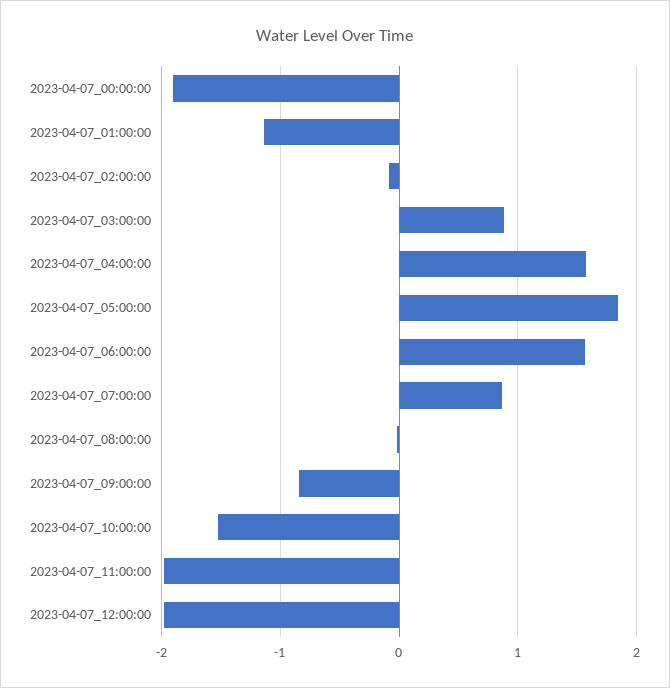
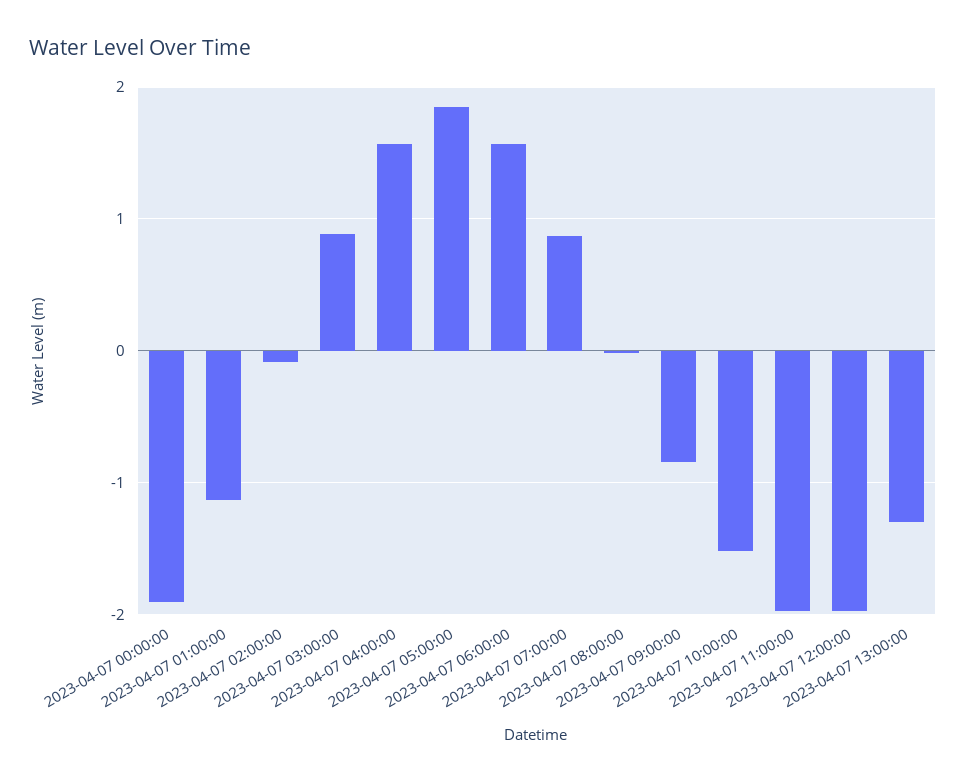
2023-04-07 13:00:00: none -> -1.3

